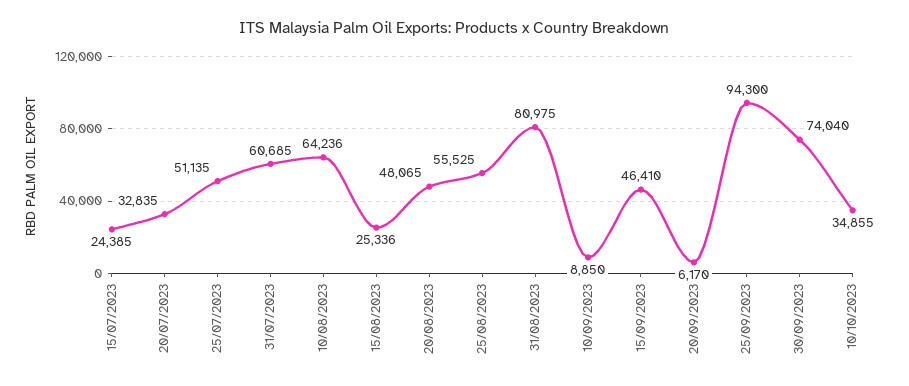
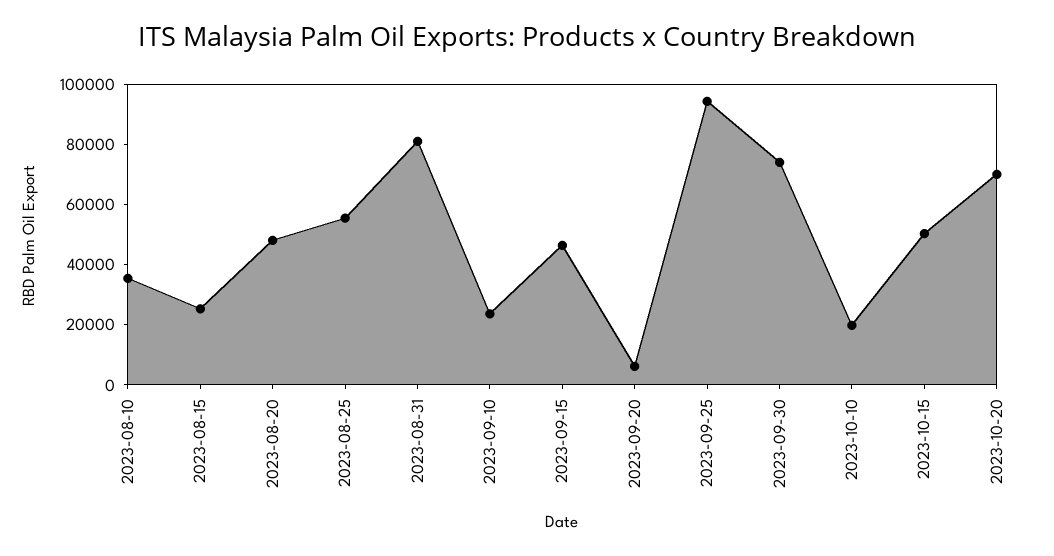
15/07/2023: 24385 -> none
20/07/2023: 32835 -> none
25/07/2023: 51135 -> none
31/07/2023: 60685 -> none
10/08/2023: 64236 -> 35000
10/09/2023: 8850 -> 25000
10/10/2023: 34855 -> 20000
2023-10-15: none -> 50000
2023-10-20: none -> 70000

